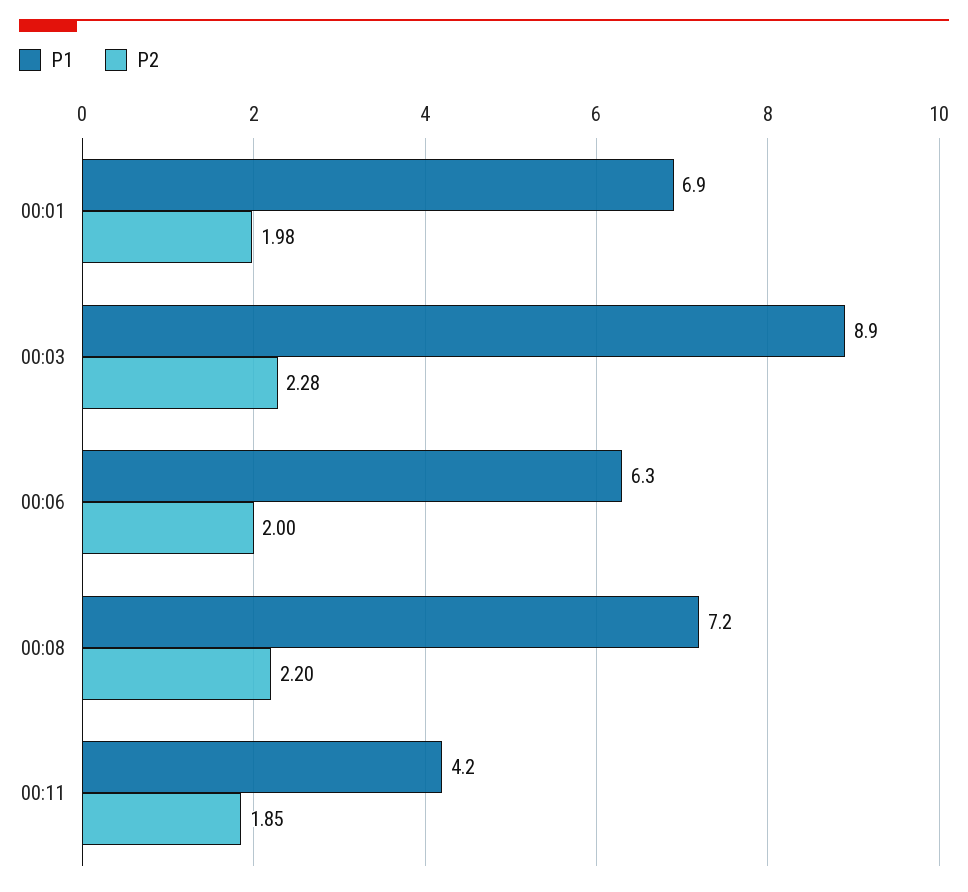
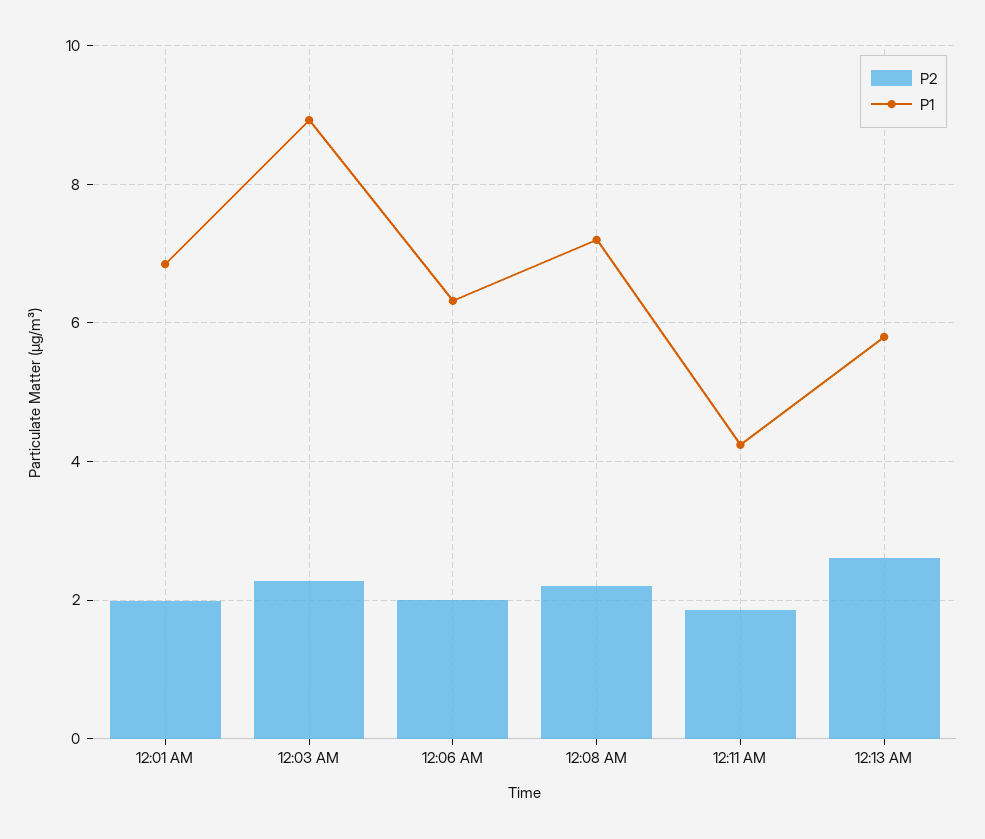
P2, 12:13 AM: none -> 2.6
P1, 12:13 AM: none -> 5.8

